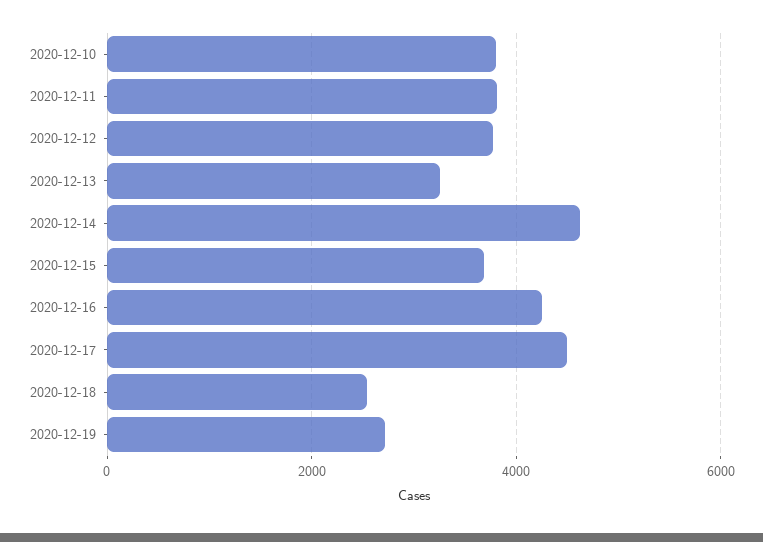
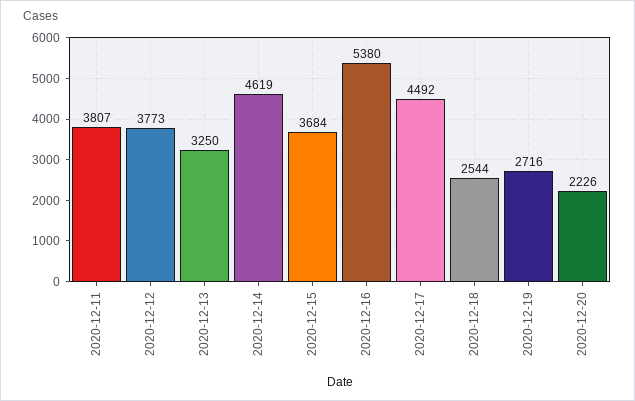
2020-12-10: 3800 -> none
2020-12-16: 4200 -> 5380
2020-12-20: none -> 2226

